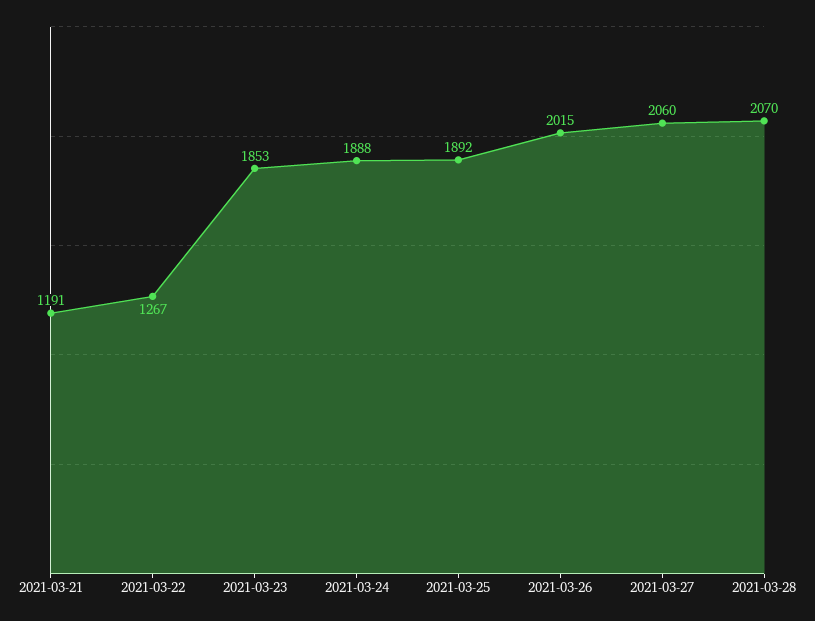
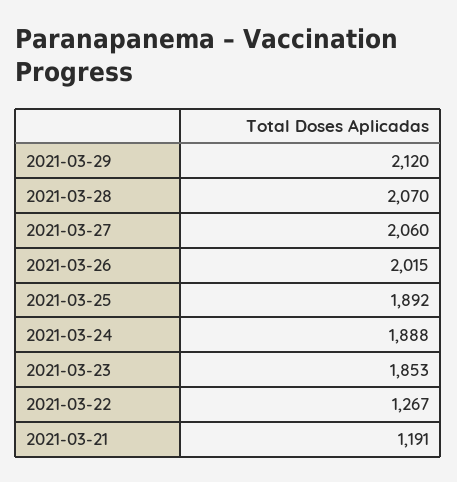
2021-03-29: none -> 2120

